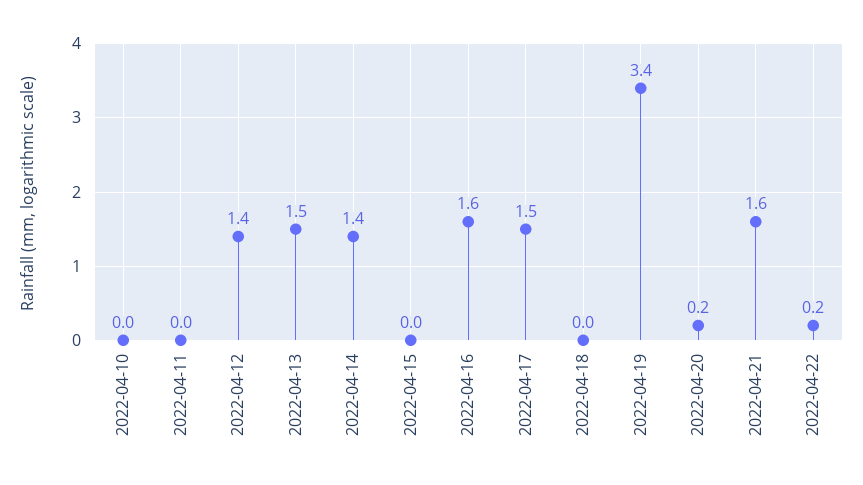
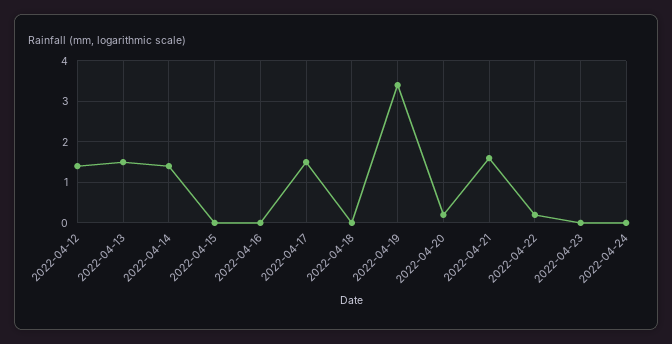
2022-04-10: 0 -> none
2022-04-11: 0 -> none
2022-04-16: 1.6 -> 0
2022-04-23: none -> 0
2022-04-24: none -> 0

